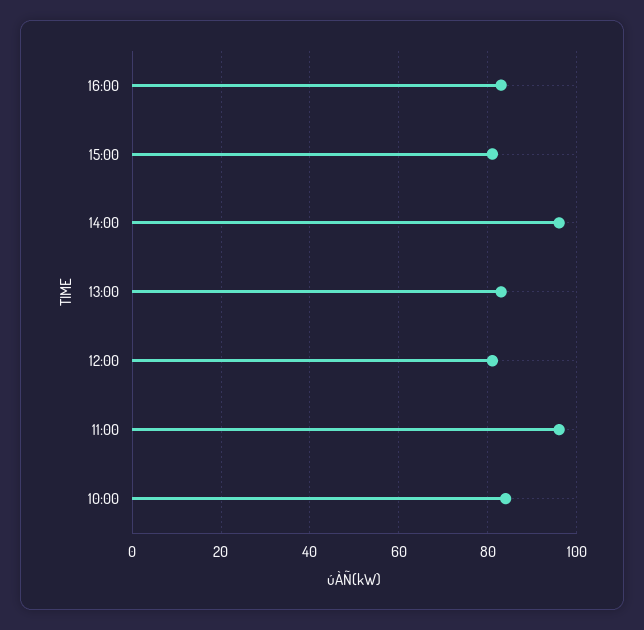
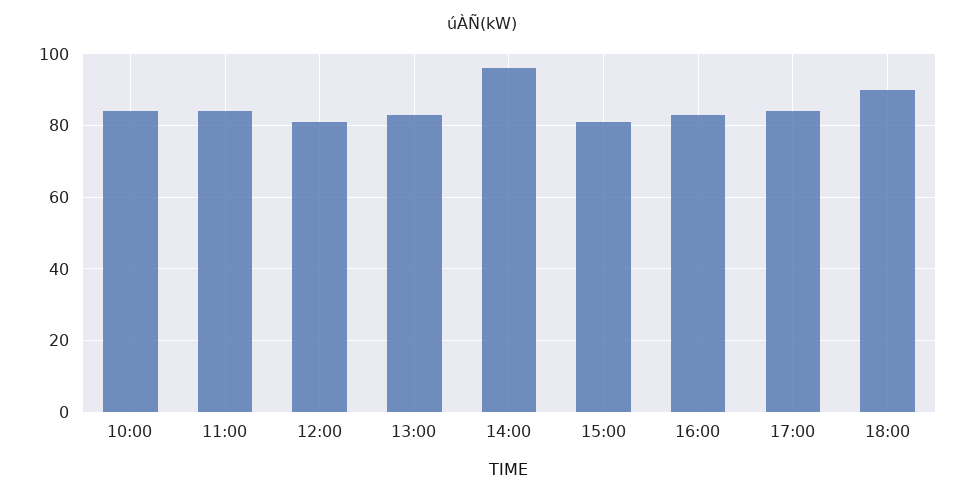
11:00: 95 -> 85
17:00: none -> 85
18:00: none -> 90

